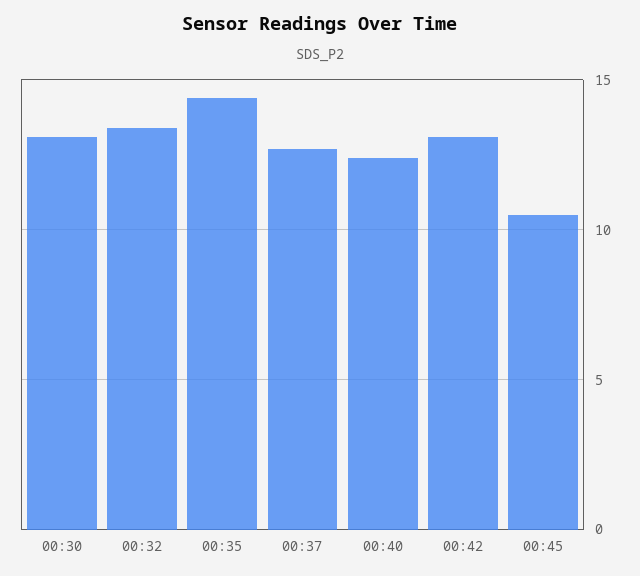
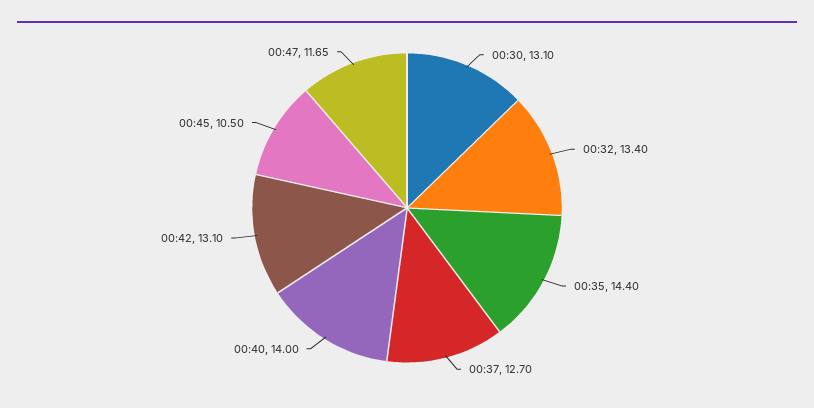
00:40: 12.5 -> 14
00:47: none -> 11.65

